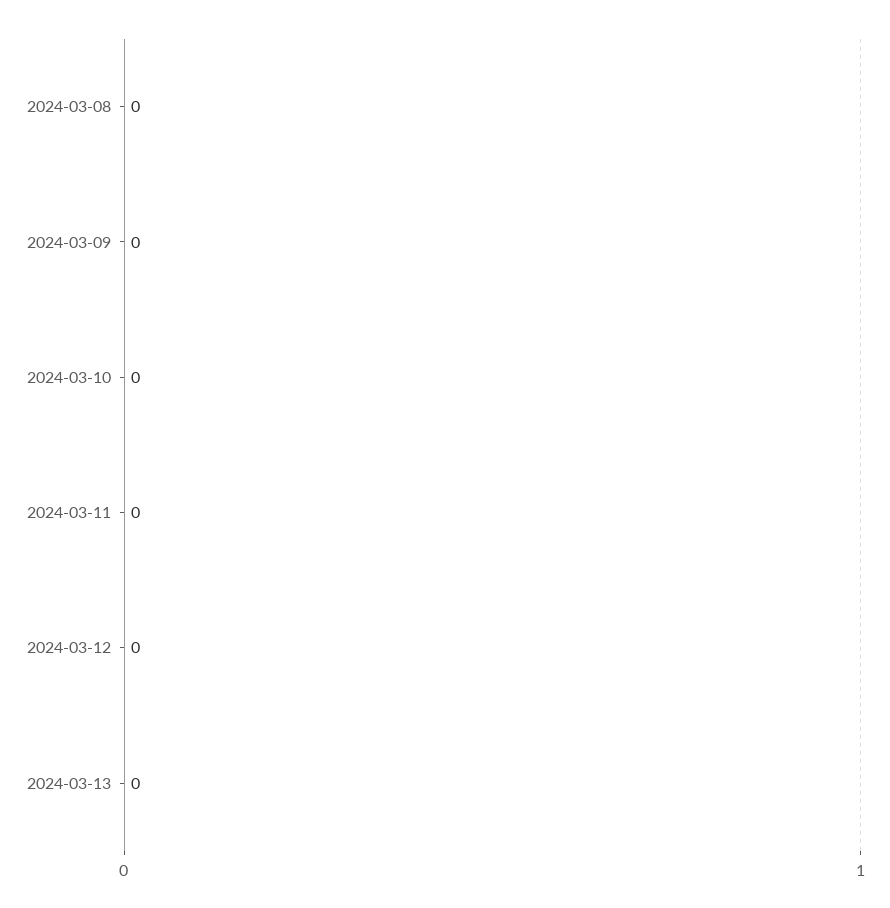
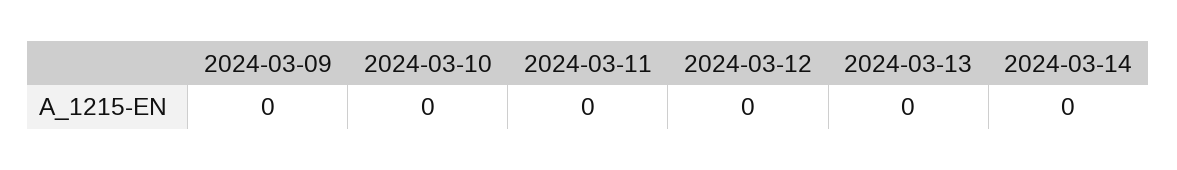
2024-03-08: 0 -> none
2024-03-14: none -> 0

